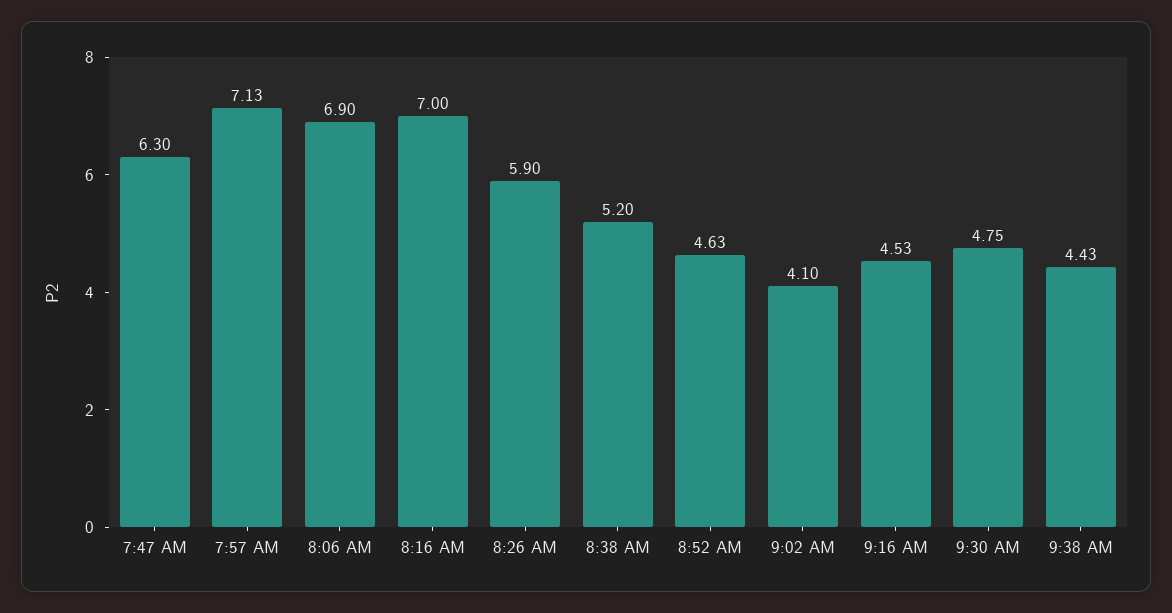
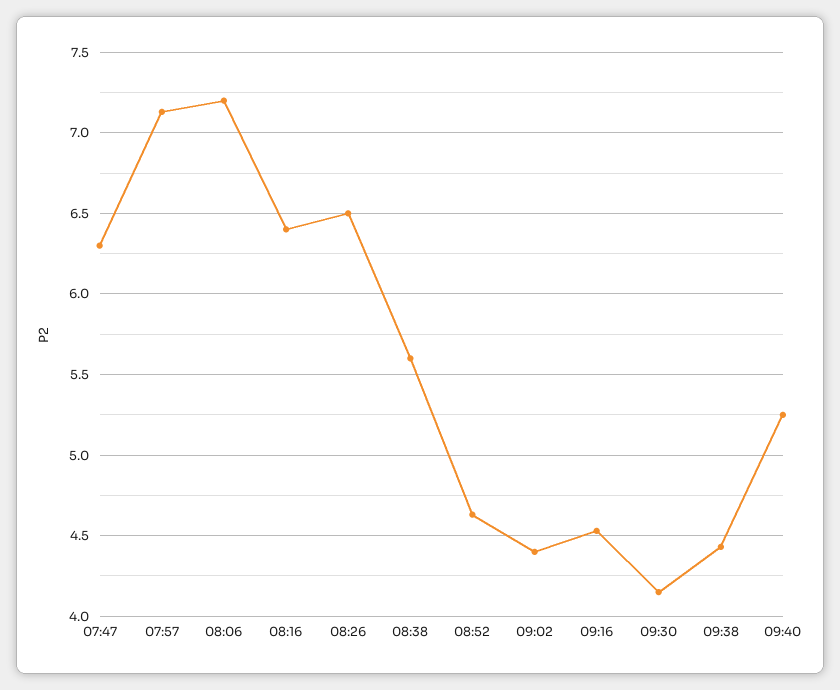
8:06 AM: 6.9 -> 7.2
8:16 AM: 7 -> 6.4
8:26 AM: 5.9 -> 6.5
8:38 AM: 5.2 -> 5.6
9:02 AM: 4.1 -> 4.4
9:30 AM: 4.75 -> 4.15
09:40: none -> 5.25

